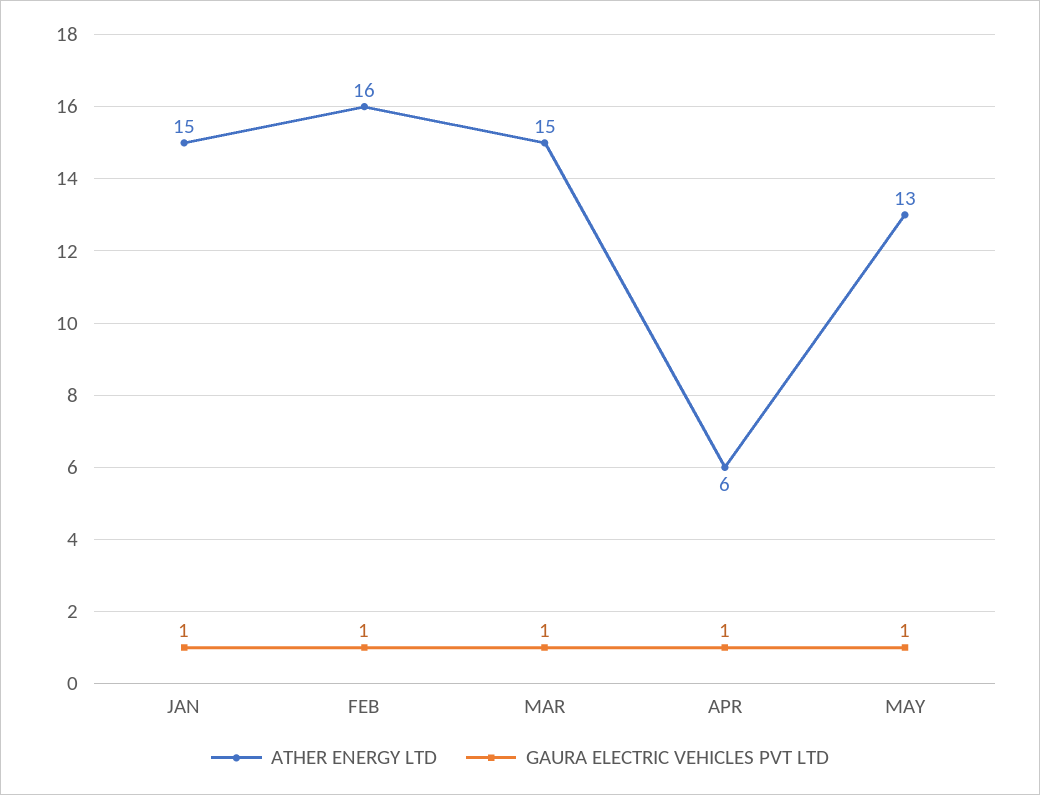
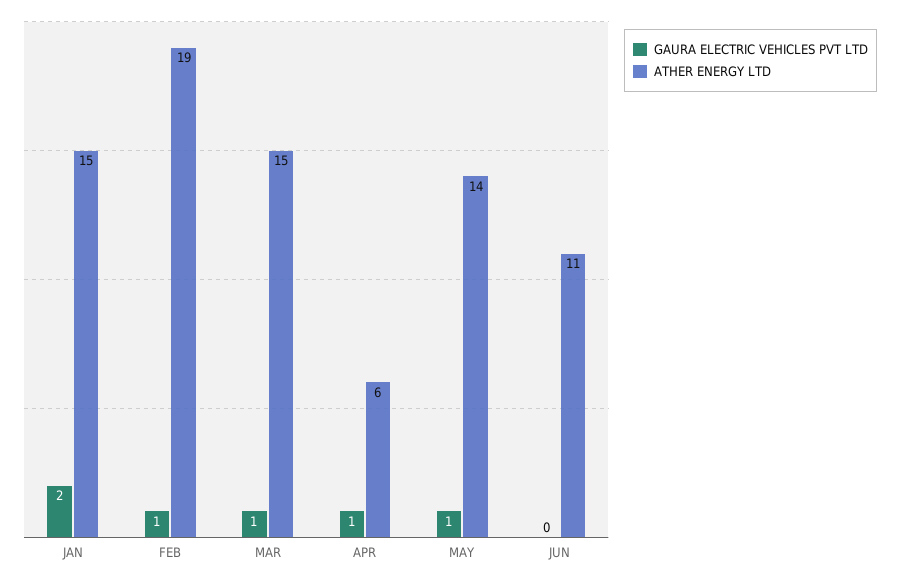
GAURA ELECTRIC VEHICLES PVT LTD, JAN: 1 -> 2
ATHER ENERGY LTD, FEB: 16 -> 19
ATHER ENERGY LTD, MAY: 13 -> 14
GAURA ELECTRIC VEHICLES PVT LTD, JUN: none -> 0
ATHER ENERGY LTD, JUN: none -> 11

